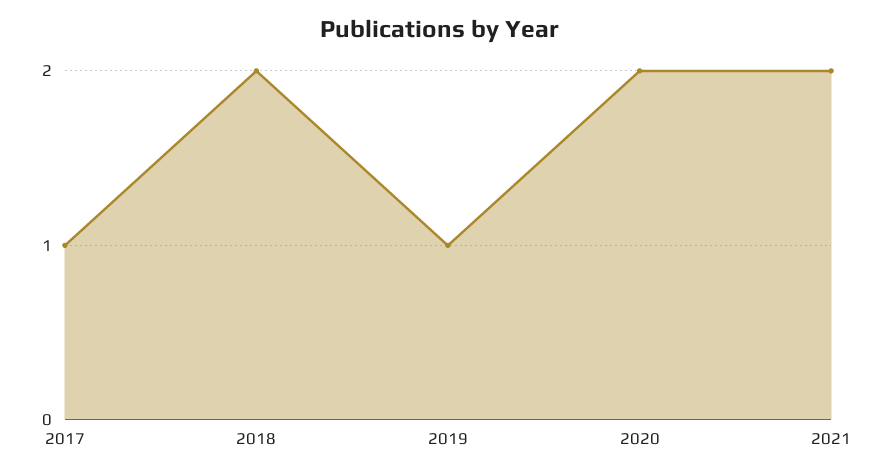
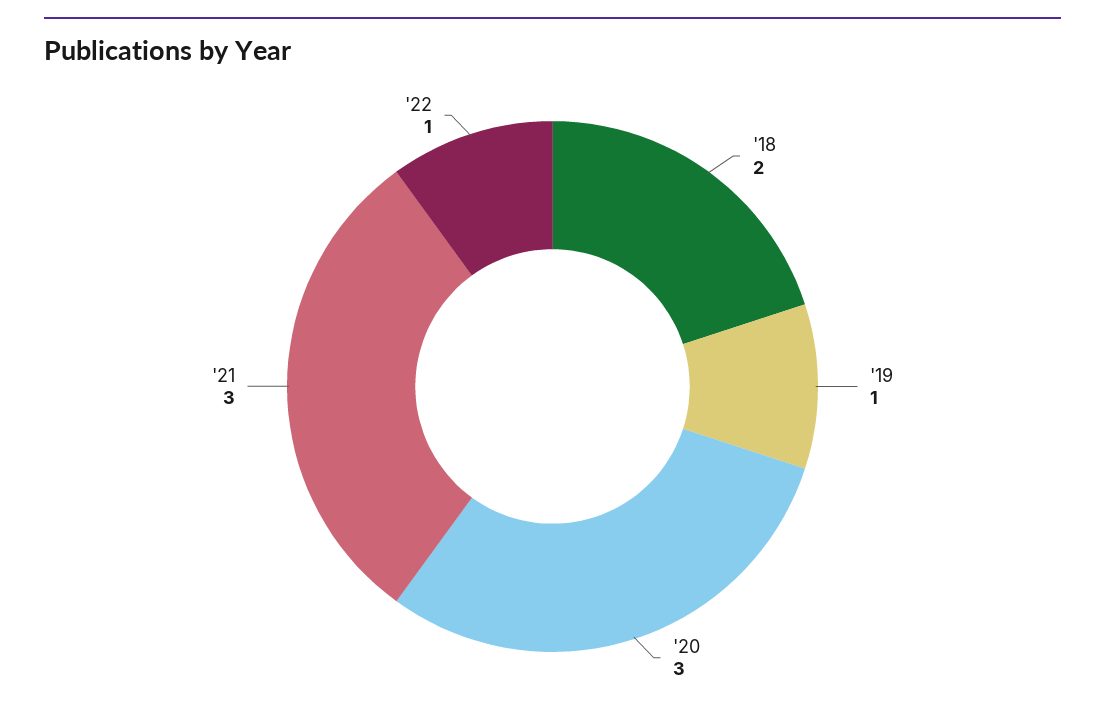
2017: 1 -> none
2020: 2 -> 3
2021: 2 -> 3
'22: none -> 1

